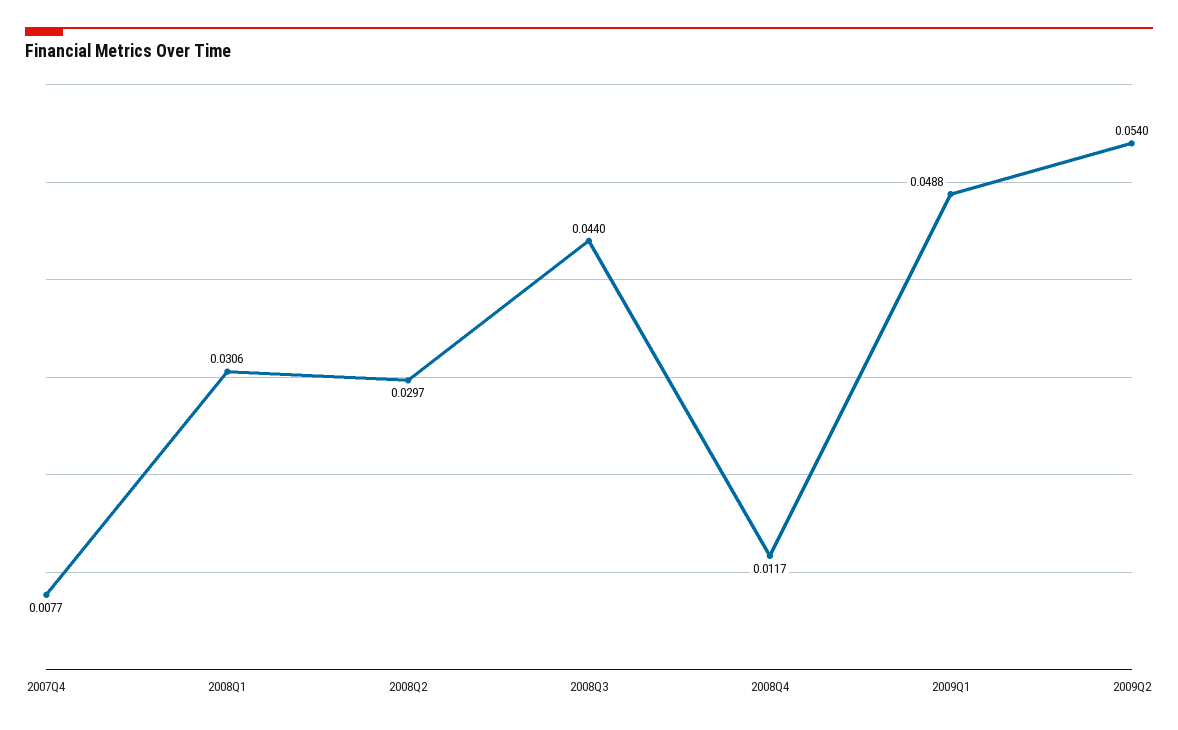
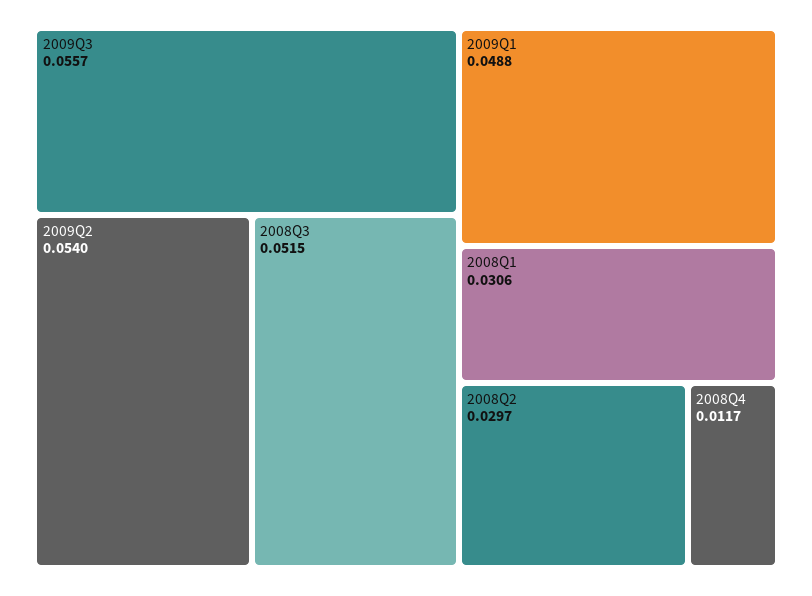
2007Q4: 0.0077 -> none
2008Q3: 0.044 -> 0.0515
2009Q3: none -> 0.0557

